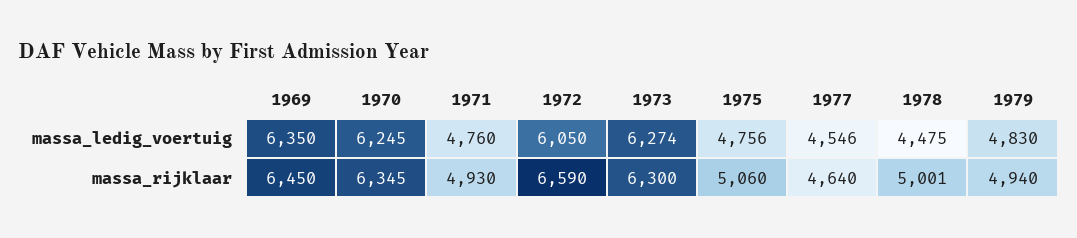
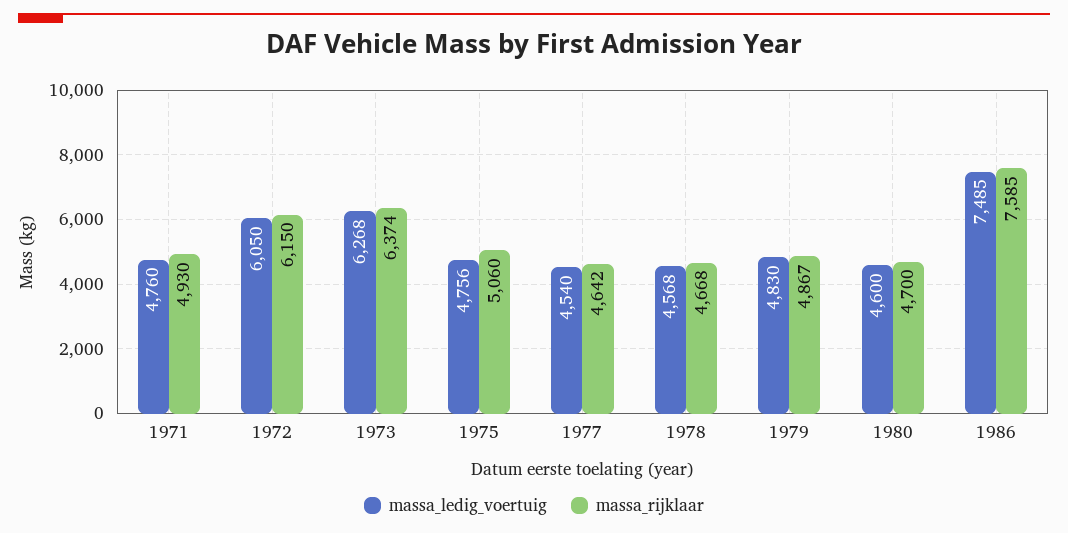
massa_ledig_voertuig, 1969: 6350 -> none
massa_ledig_voertuig, 1970: 6245 -> none
massa_ledig_voertuig, 1973: 6274 -> 6268
massa_ledig_voertuig, 1977: 4546 -> 4540
massa_ledig_voertuig, 1978: 4475 -> 4568
massa_rijklaar, 1969: 6450 -> none
massa_rijklaar, 1970: 6345 -> none
massa_rijklaar, 1972: 6590 -> 6150
massa_rijklaar, 1973: 6300 -> 6374
massa_rijklaar, 1977: 4640 -> 4642
massa_rijklaar, 1978: 5001 -> 4668
massa_rijklaar, 1979: 4940 -> 4867
massa_ledig_voertuig, 1980: none -> 4600
massa_rijklaar, 1980: none -> 4700
massa_ledig_voertuig, 1986: none -> 7485
massa_rijklaar, 1986: none -> 7585

